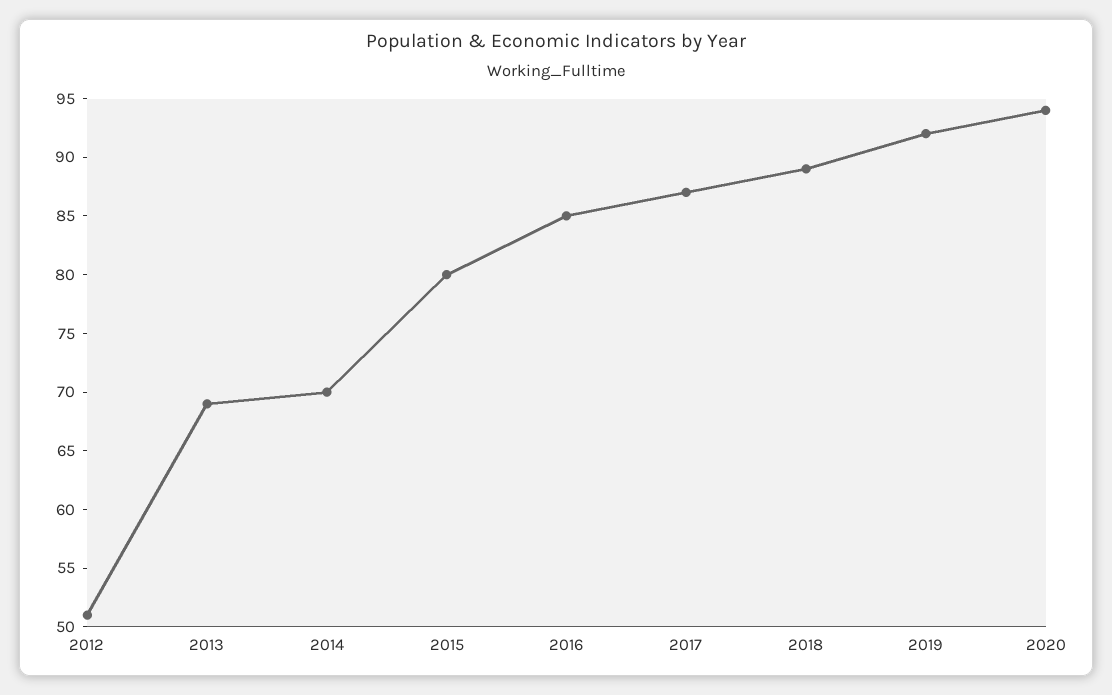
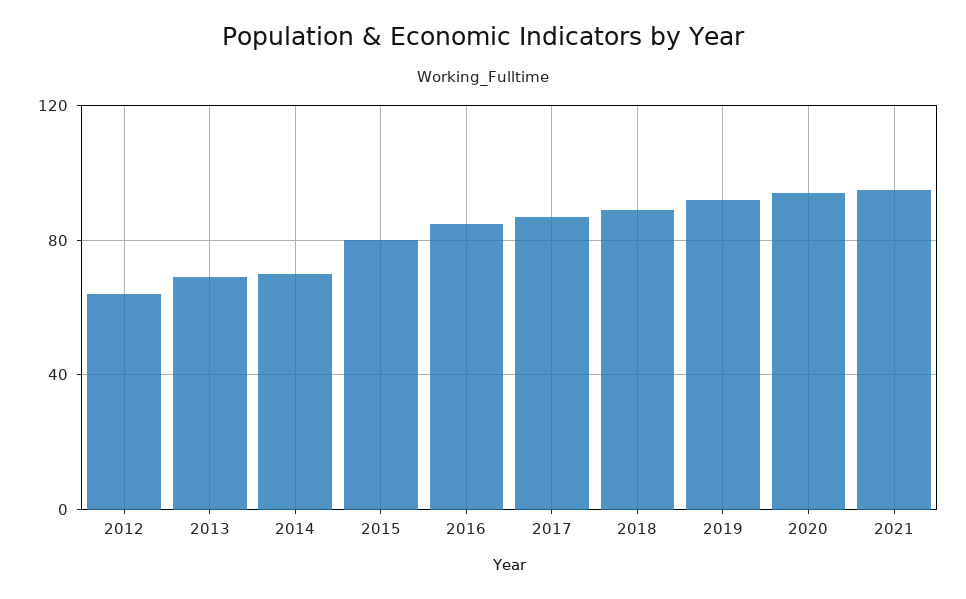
2012: 51 -> 65
2021: none -> 95

